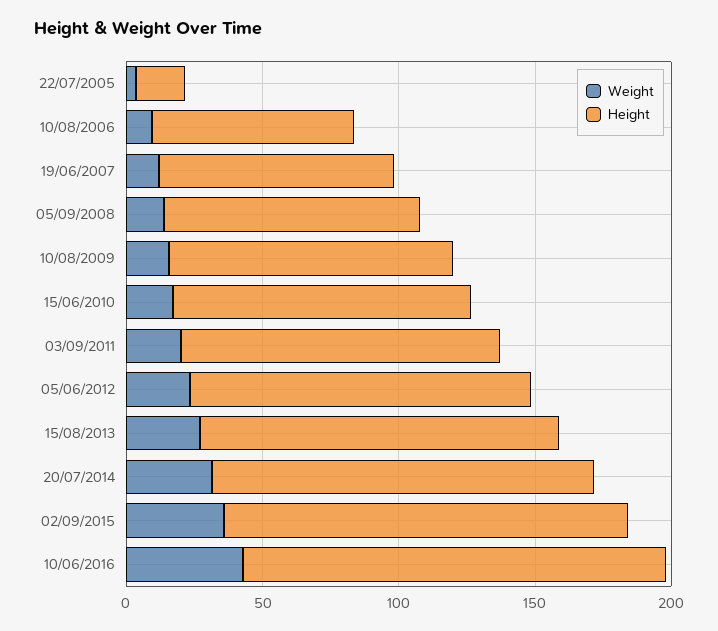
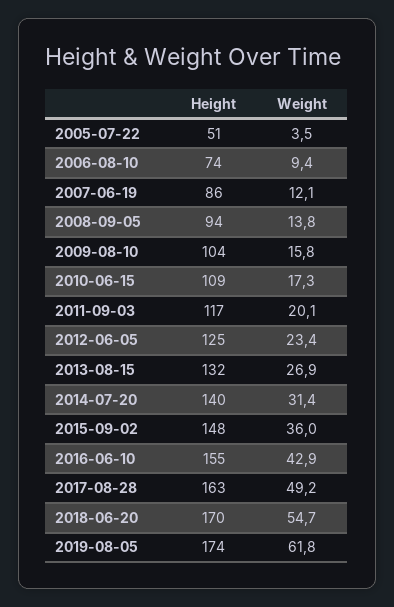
Height, 22/07/2005: 20 -> 51
Height, 2017-08-28: none -> 163
Weight, 2017-08-28: none -> 49.2
Height, 2018-06-20: none -> 170
Weight, 2018-06-20: none -> 54.7
Height, 2019-08-05: none -> 174
Weight, 2019-08-05: none -> 61.8

